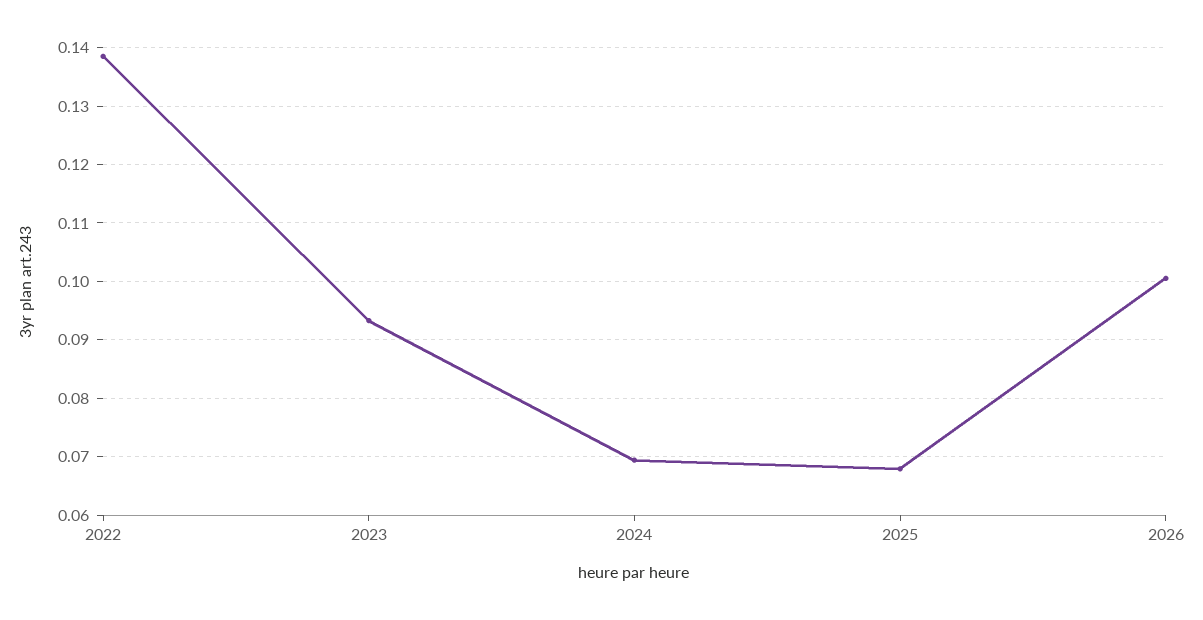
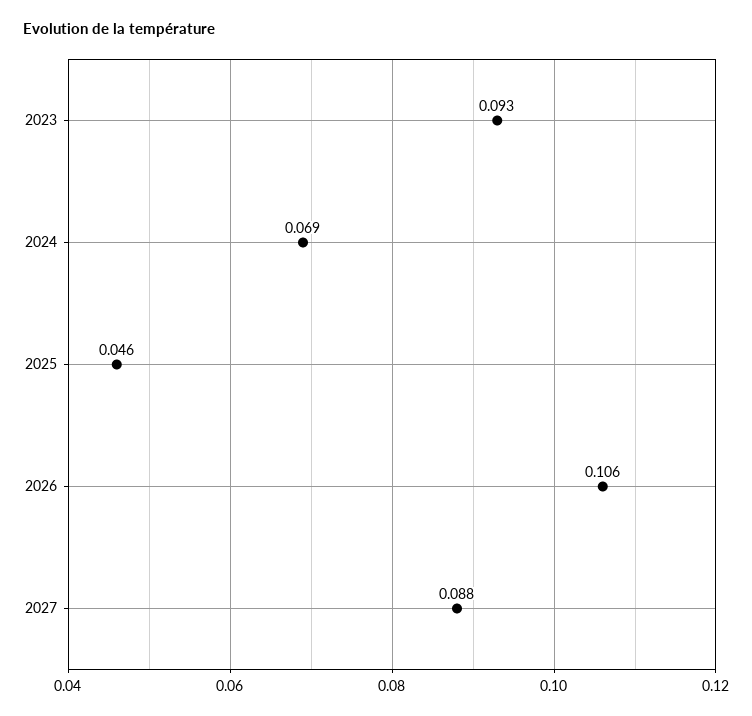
2022: 0.138 -> none
2025: 0.068 -> 0.046
2026: 0.1 -> 0.106
2027: none -> 0.088

